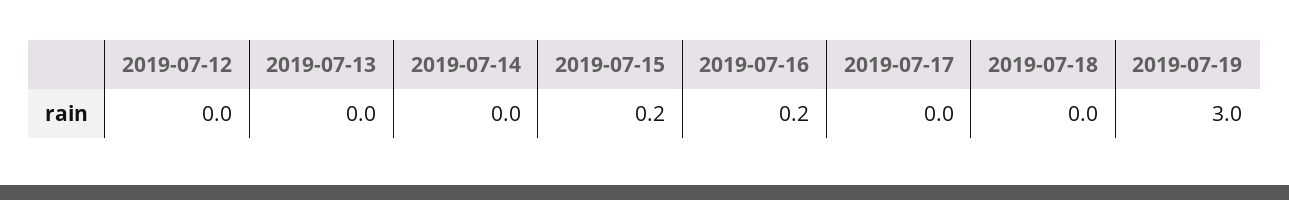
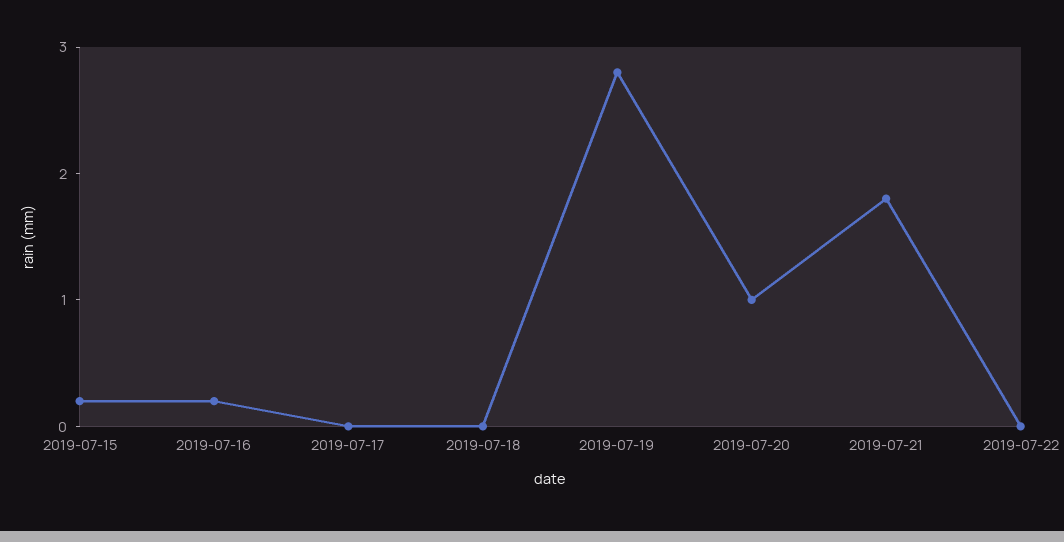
2019-07-12: 0 -> none
2019-07-13: 0 -> none
2019-07-14: 0 -> none
2019-07-19: 3 -> 2.8
2019-07-20: none -> 1
2019-07-21: none -> 1.8
2019-07-22: none -> 0

